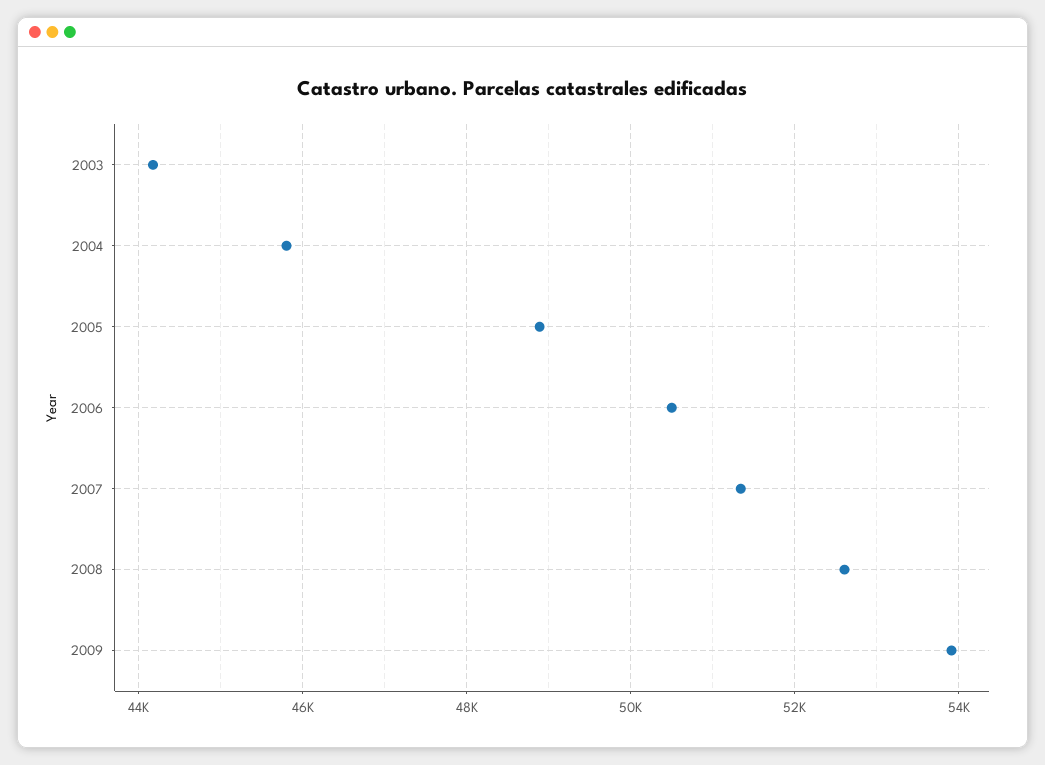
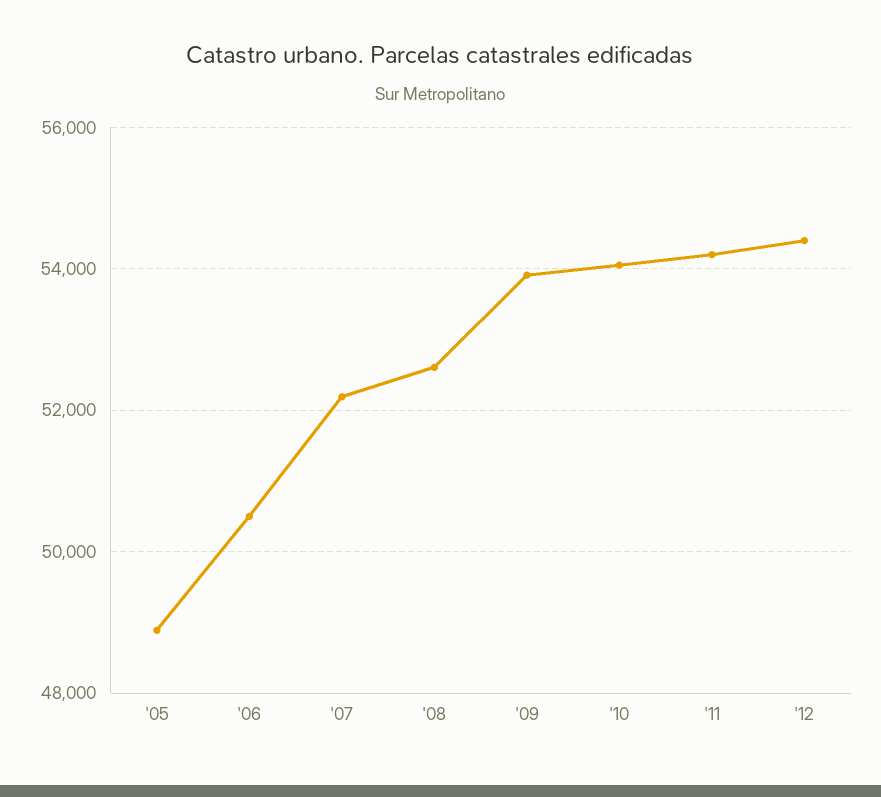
2003: 44200 -> none
2004: 45800 -> none
2007: 51400 -> 52200
'10: none -> 54000
'11: none -> 54200
'12: none -> 54400

